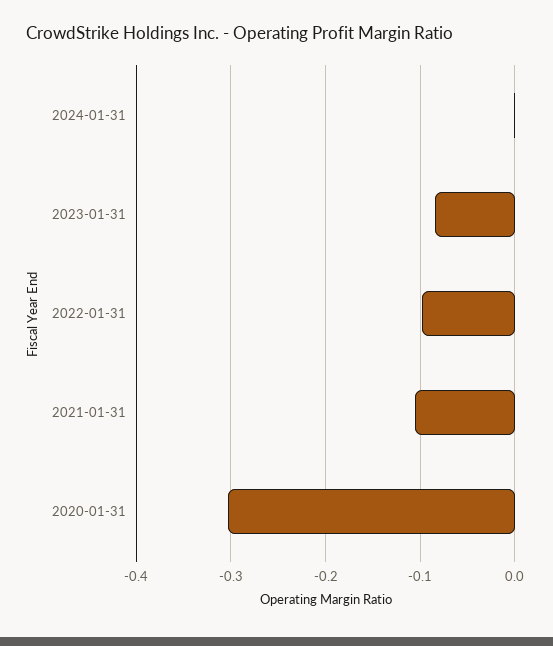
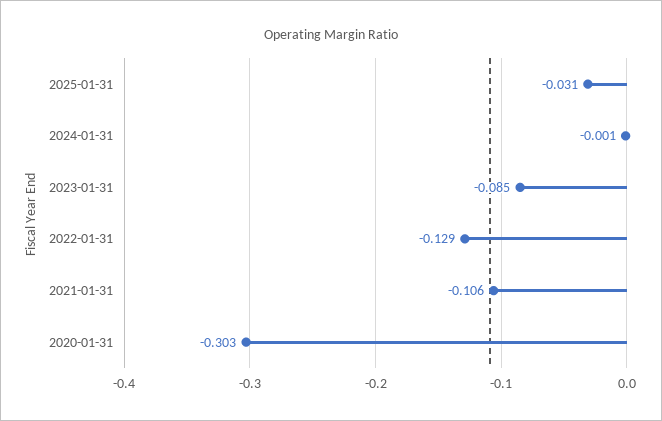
2022-01-31: -0.1 -> -0.129
2025-01-31: none -> -0.031

